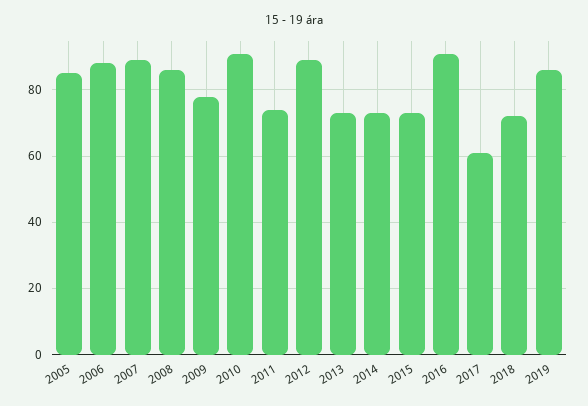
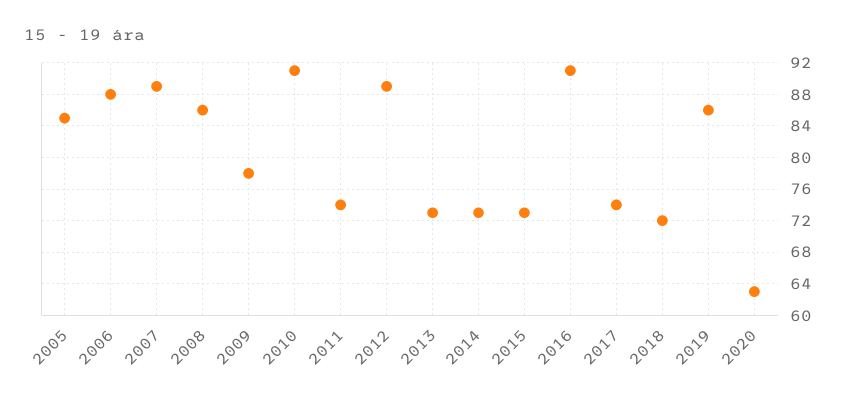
2017: 60 -> 74
2020: none -> 63

